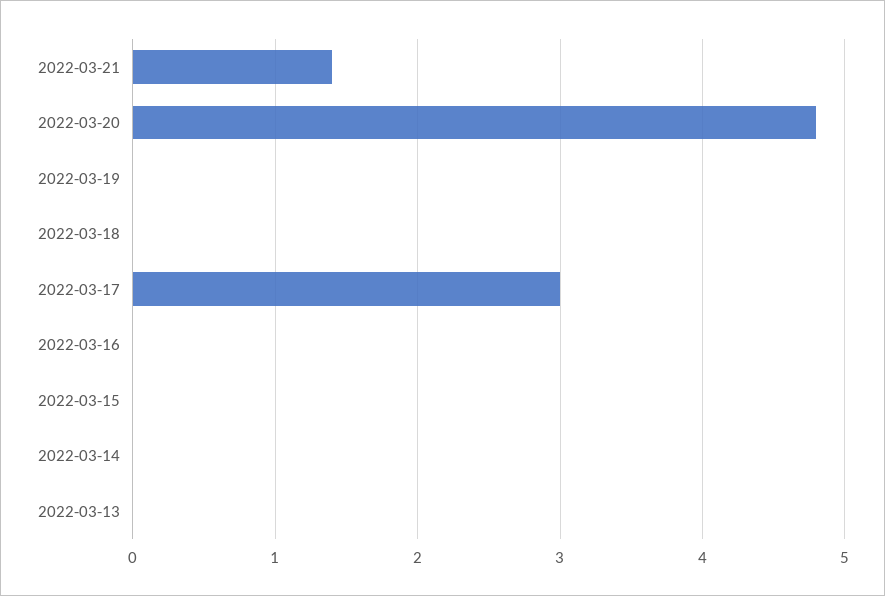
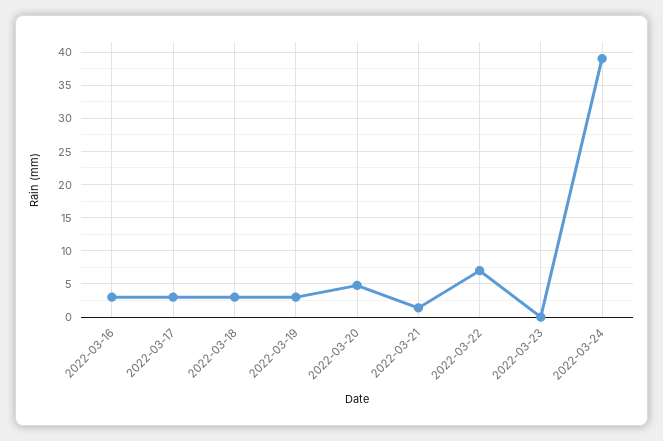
2022-03-19: 0 -> 3
2022-03-18: 0 -> 3
2022-03-16: 0 -> 3
2022-03-15: 0 -> none
2022-03-14: 0 -> none
2022-03-13: 0 -> none
2022-03-22: none -> 7
2022-03-23: none -> 0
2022-03-24: none -> 39

